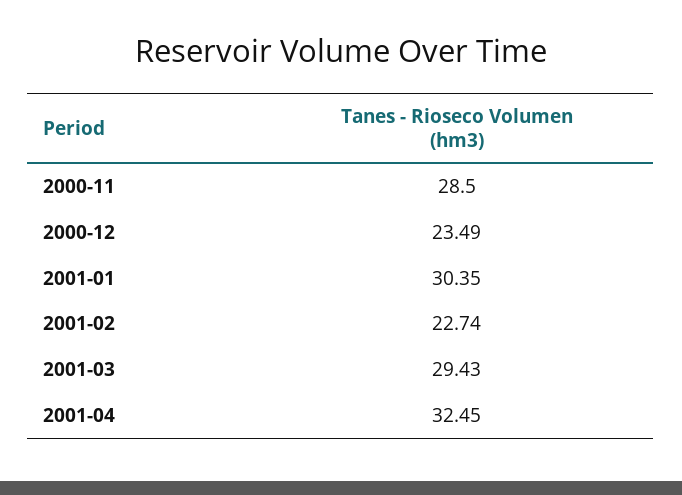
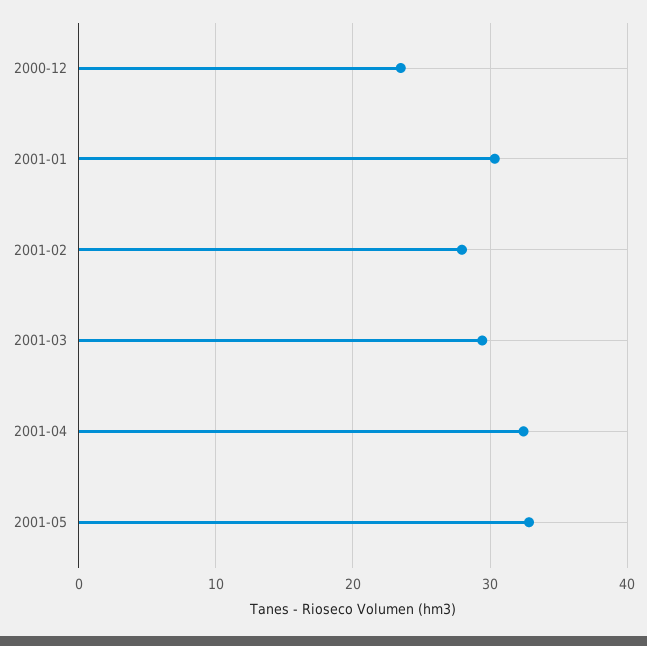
2000-11: 28.5 -> none
2001-02: 22.74 -> 28
2001-05: none -> 33

